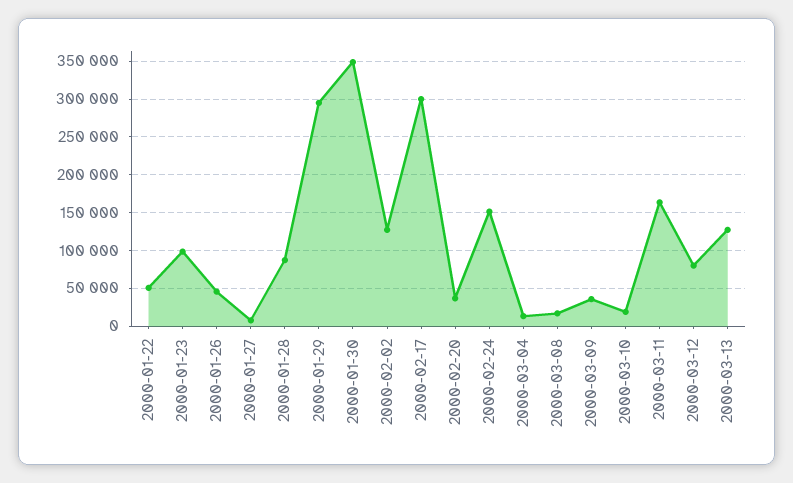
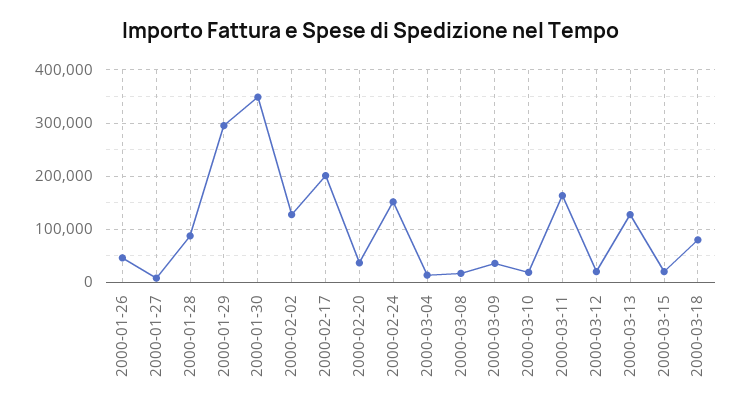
2000-01-22: 50000 -> none
2000-01-23: 100000 -> none
2000-02-17: 300000 -> 200000
2000-03-12: 80000 -> 20000
2000-03-15: none -> 20000
2000-03-18: none -> 80000

